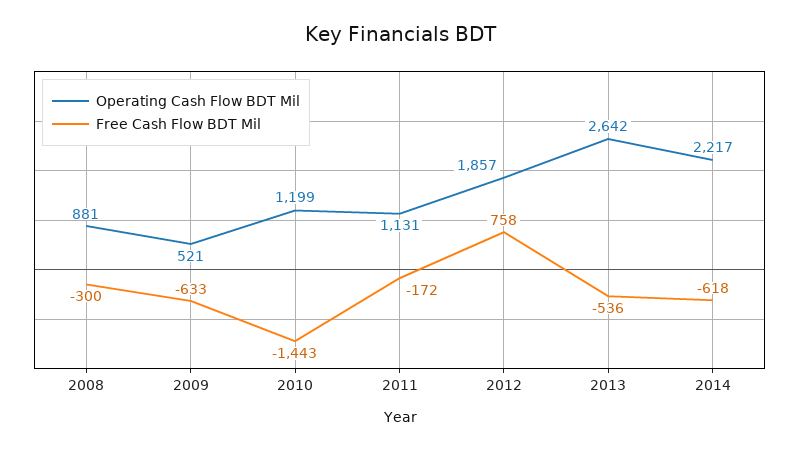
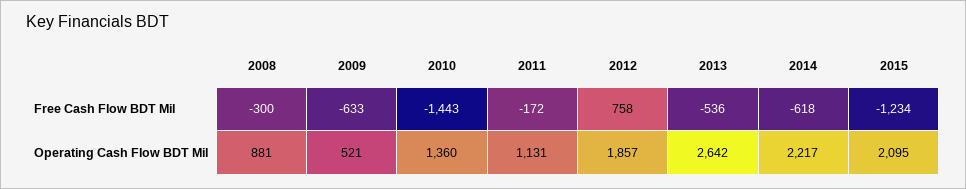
Operating Cash Flow BDT Mil, 2010: 1199 -> 1360
Free Cash Flow BDT Mil, 2015: none -> -1234
Operating Cash Flow BDT Mil, 2015: none -> 2095

